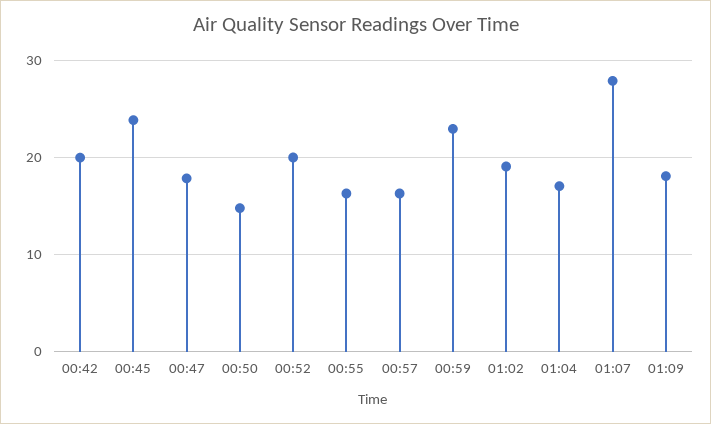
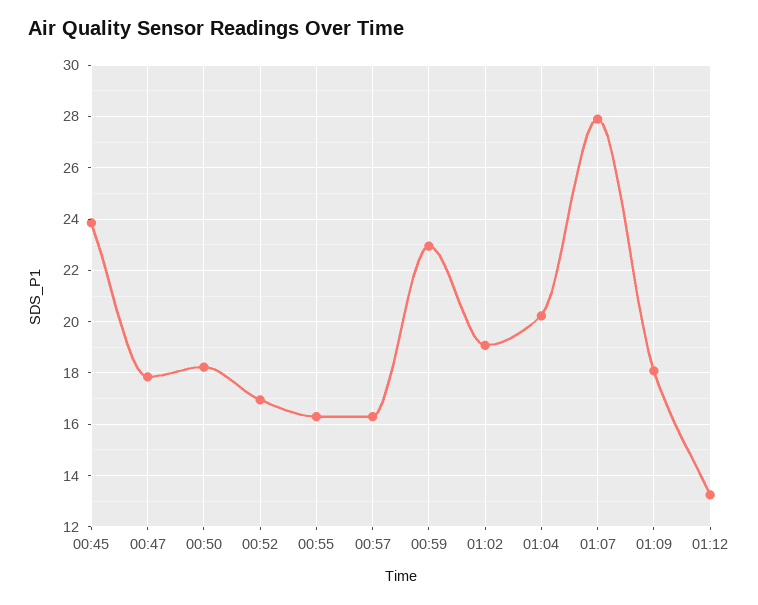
00:42: 20 -> none
00:50: 15 -> 18.25
00:52: 20 -> 17
01:04: 17 -> 20.25
01:12: none -> 13.25

